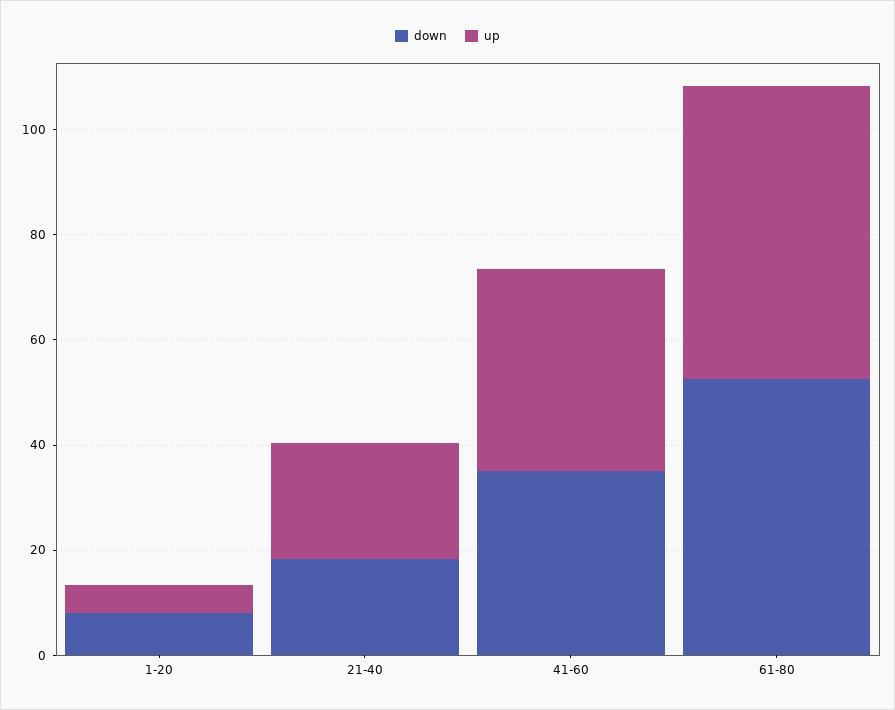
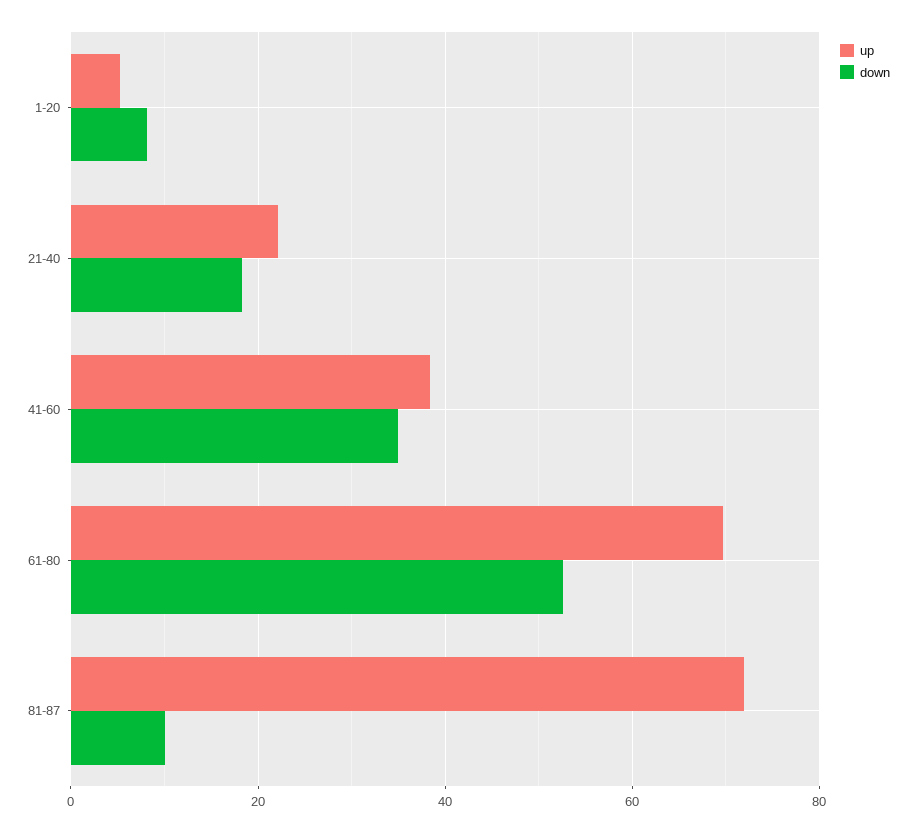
up, 61-80: 55 -> 70
up, 81-87: none -> 72
down, 81-87: none -> 10

